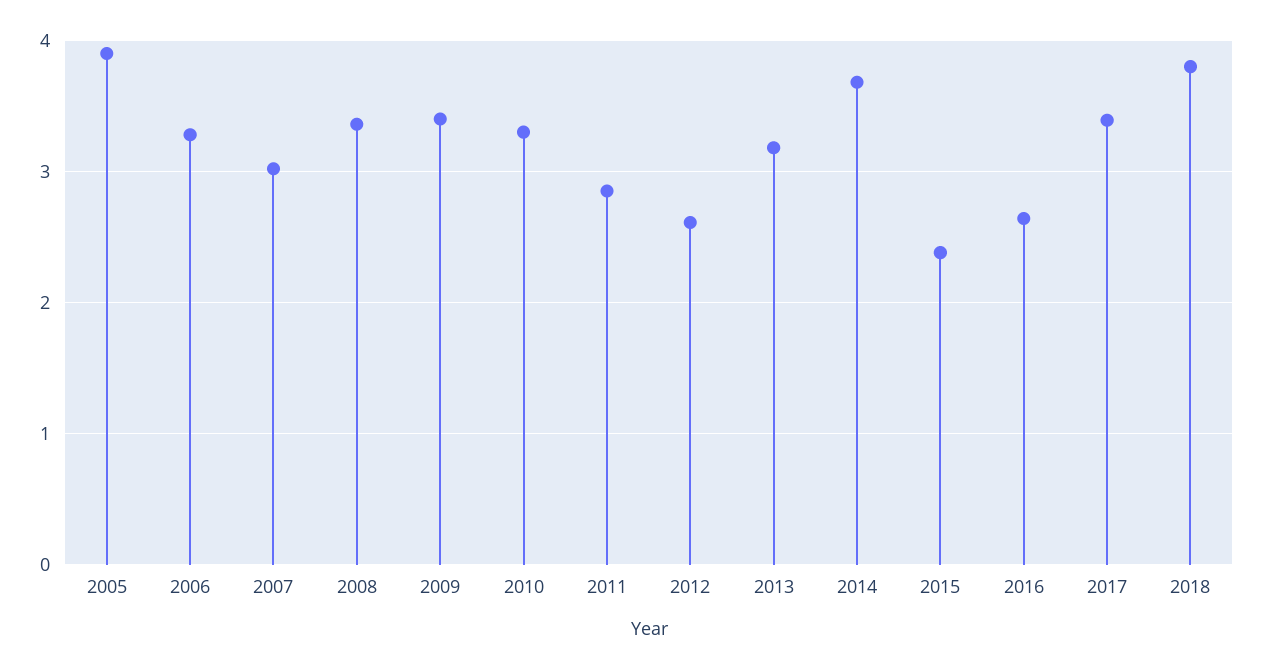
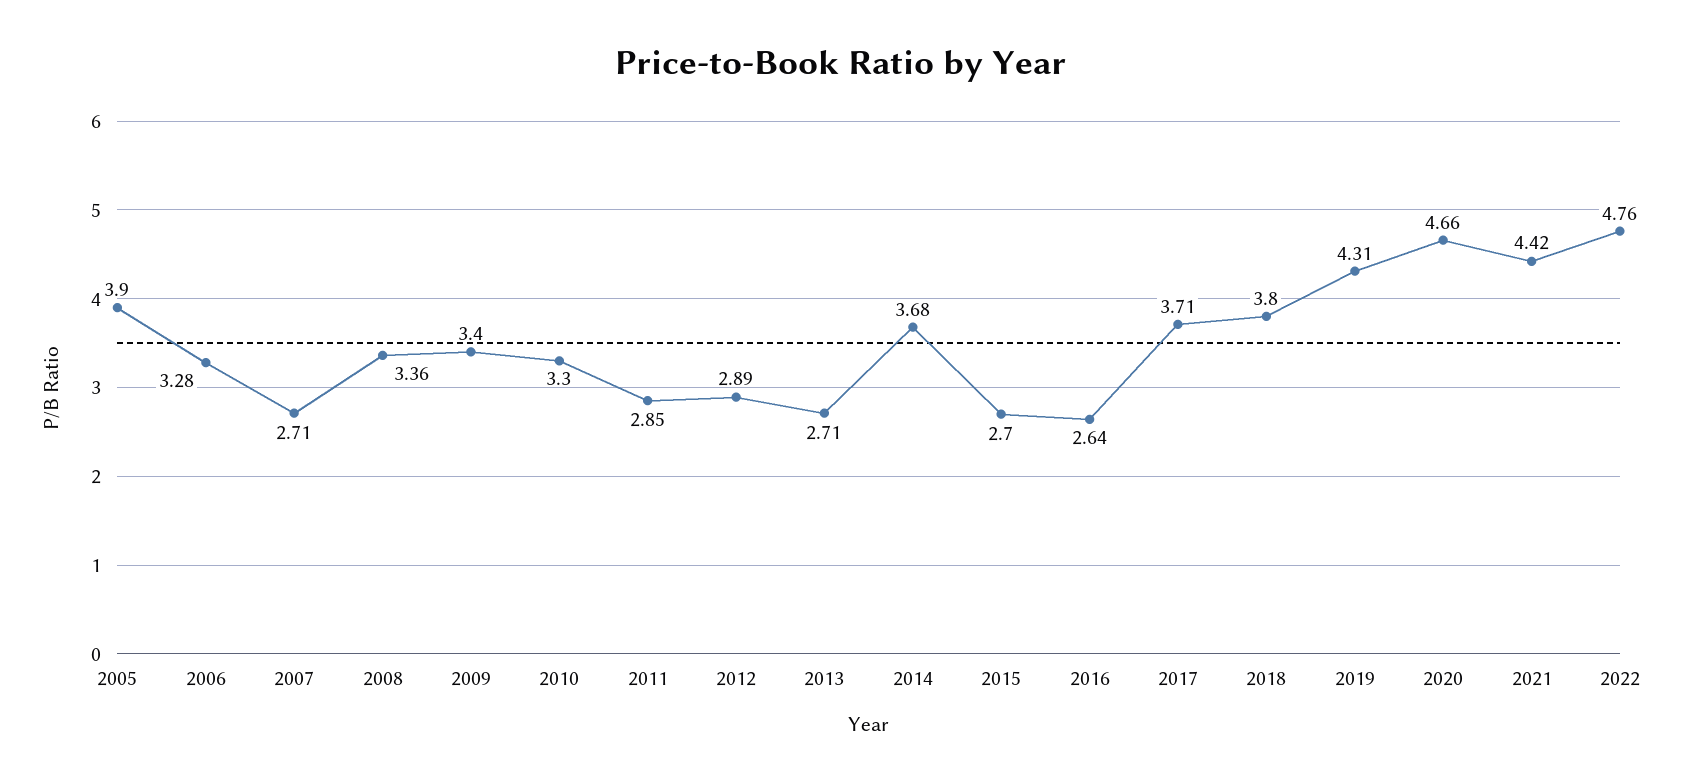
2007: 3 -> 2.71
2012: 2.6 -> 2.89
2013: 3.2 -> 2.71
2015: 2.4 -> 2.7
2017: 3.4 -> 3.71
2019: none -> 4.31
2020: none -> 4.66
2021: none -> 4.42
2022: none -> 4.76

